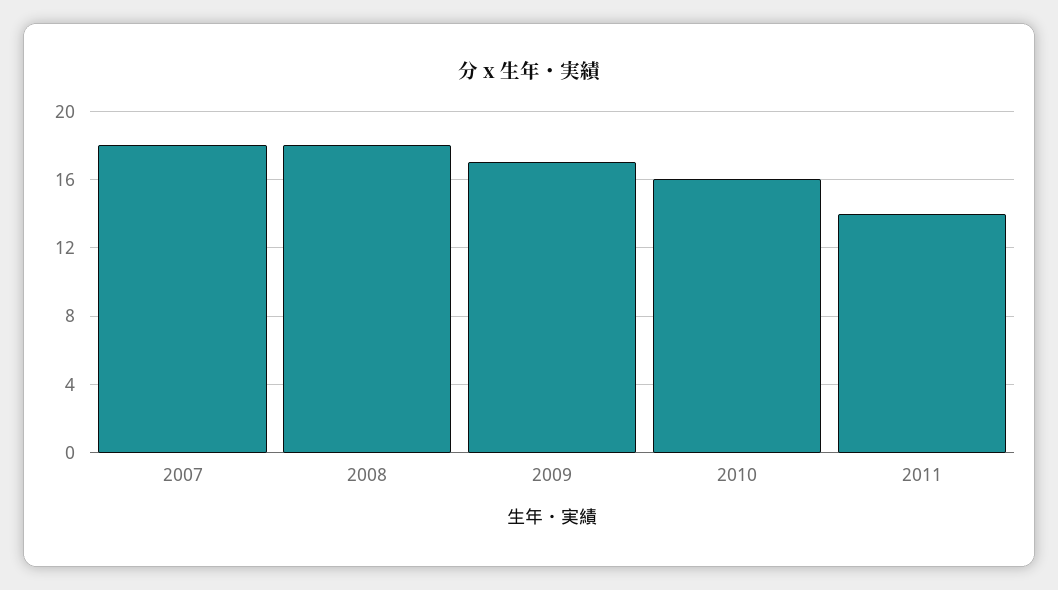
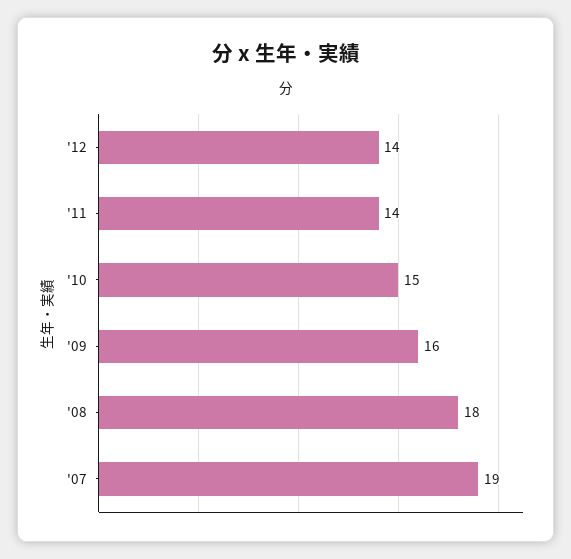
2007: 18 -> 19
2009: 17 -> 16
2010: 16 -> 15
'12: none -> 14

